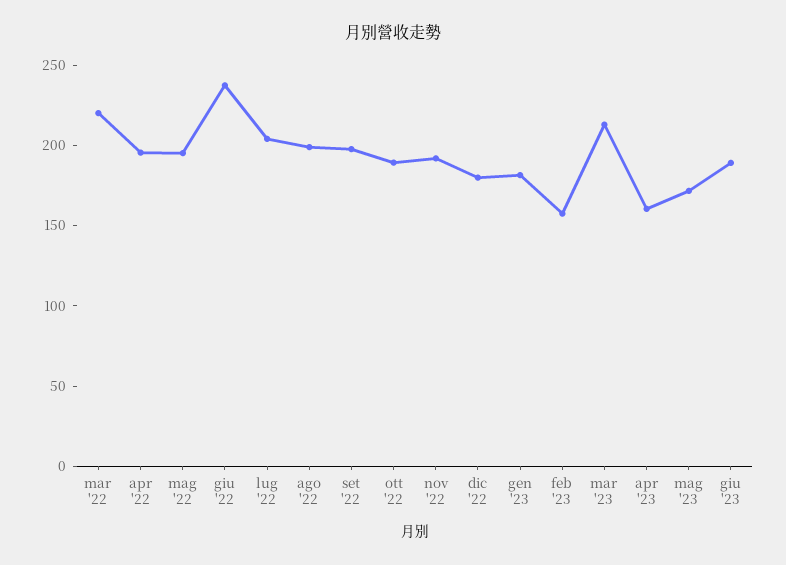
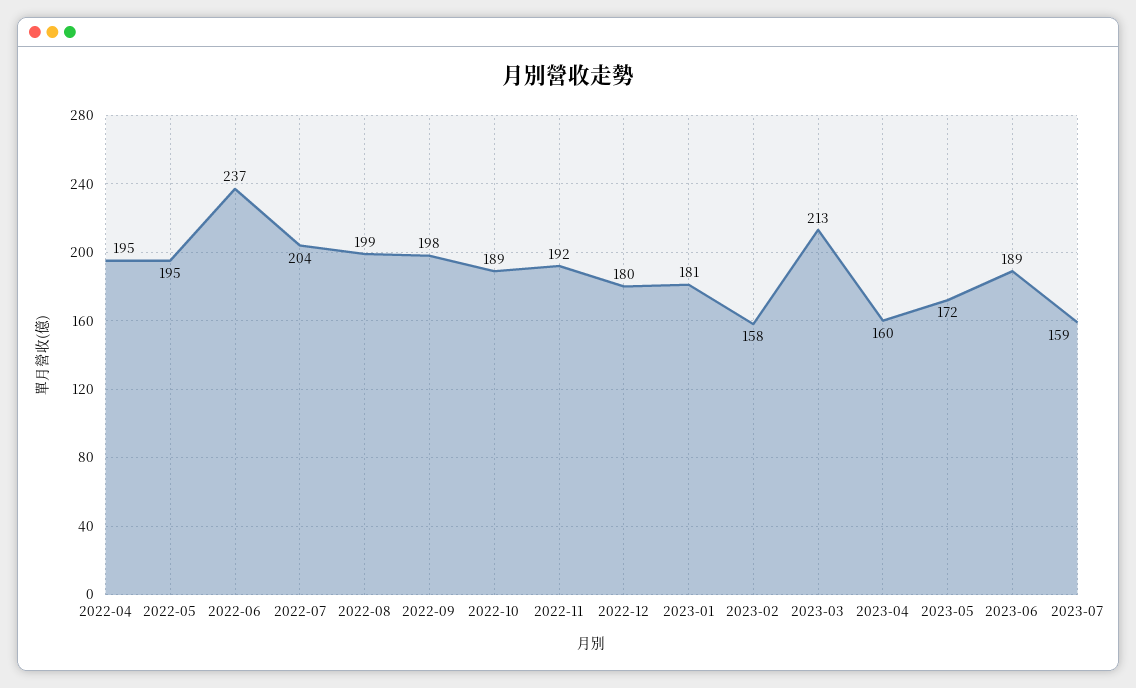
mar '22: 220 -> none
2023-07: none -> 159

